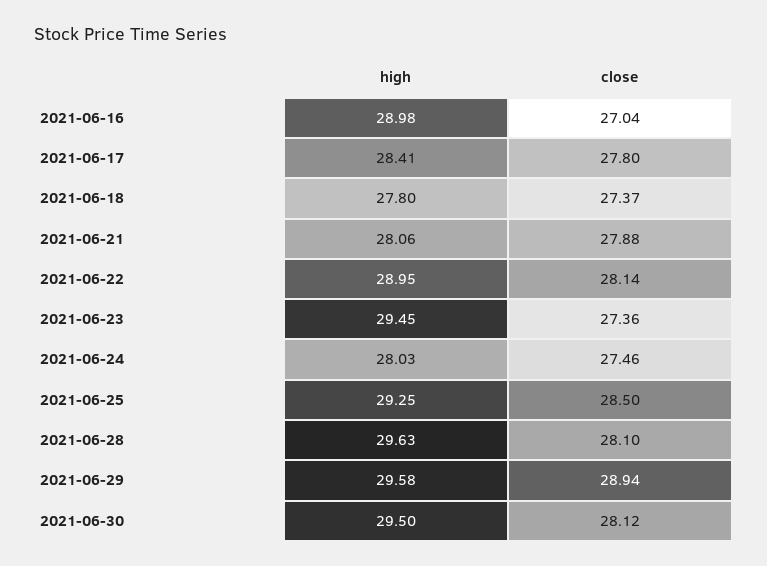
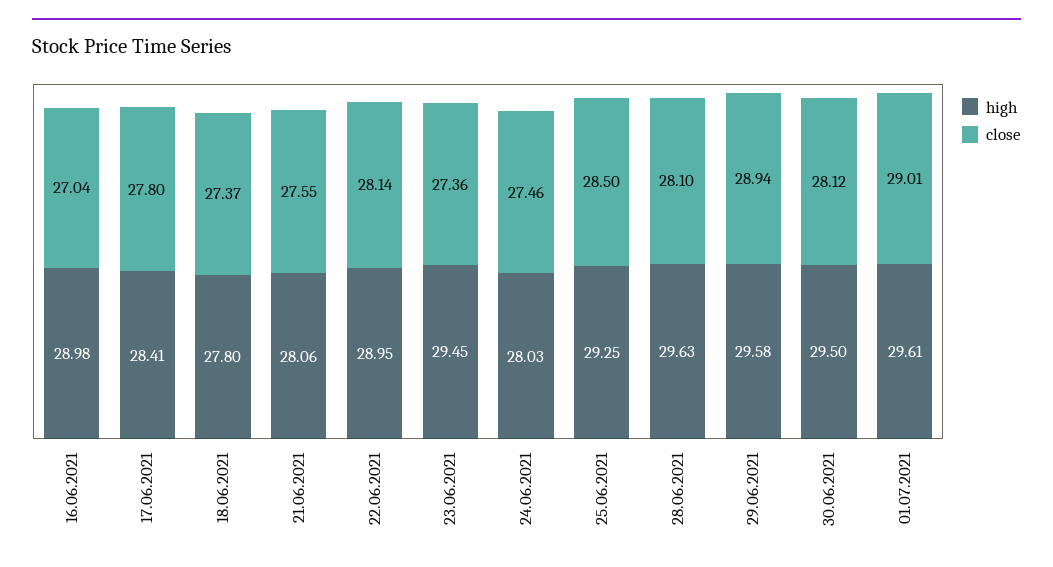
close, 2021-06-21: 27.88 -> 27.55
high, 01.07.2021: none -> 29.61
close, 01.07.2021: none -> 29.01

